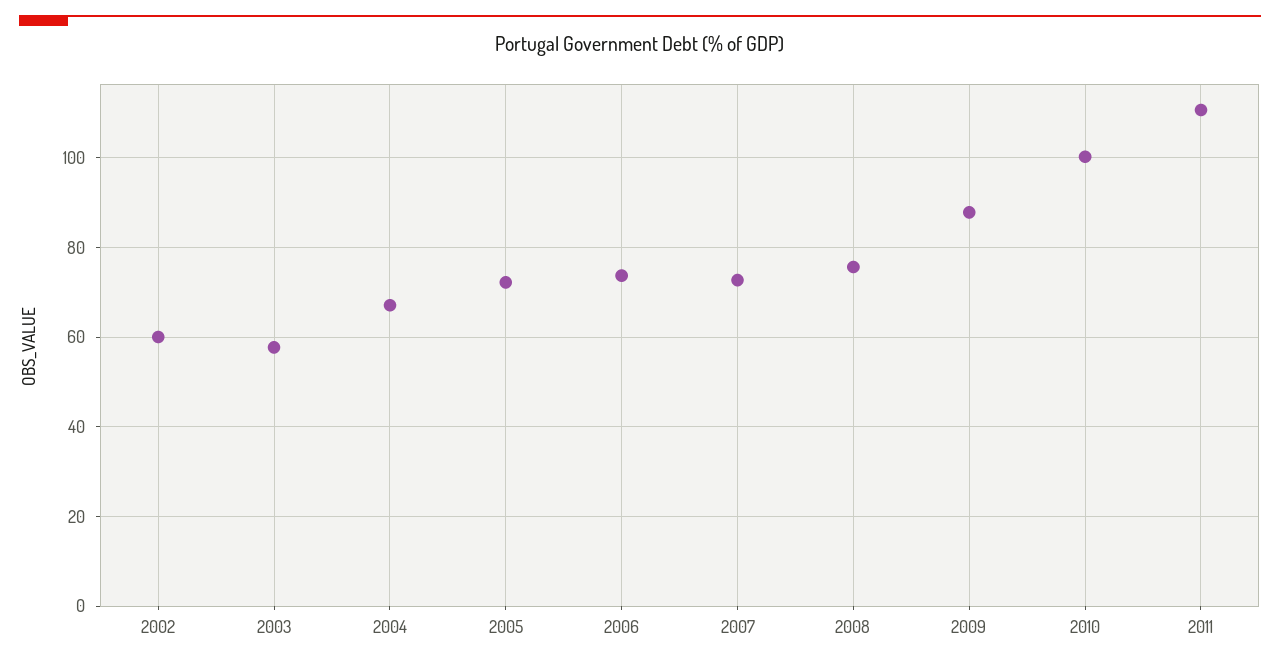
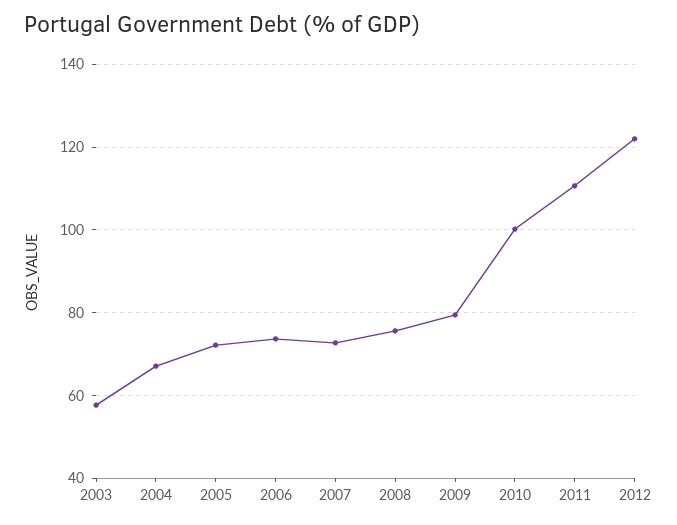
2002: 60 -> none
2009: 88 -> 80
2012: none -> 122

